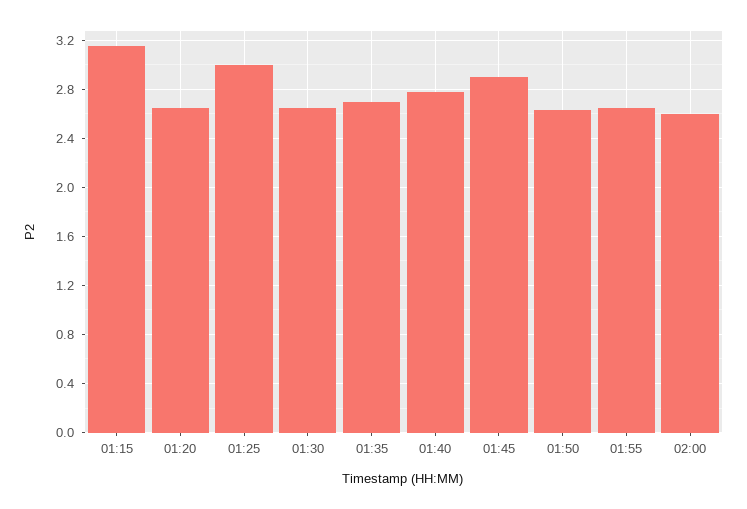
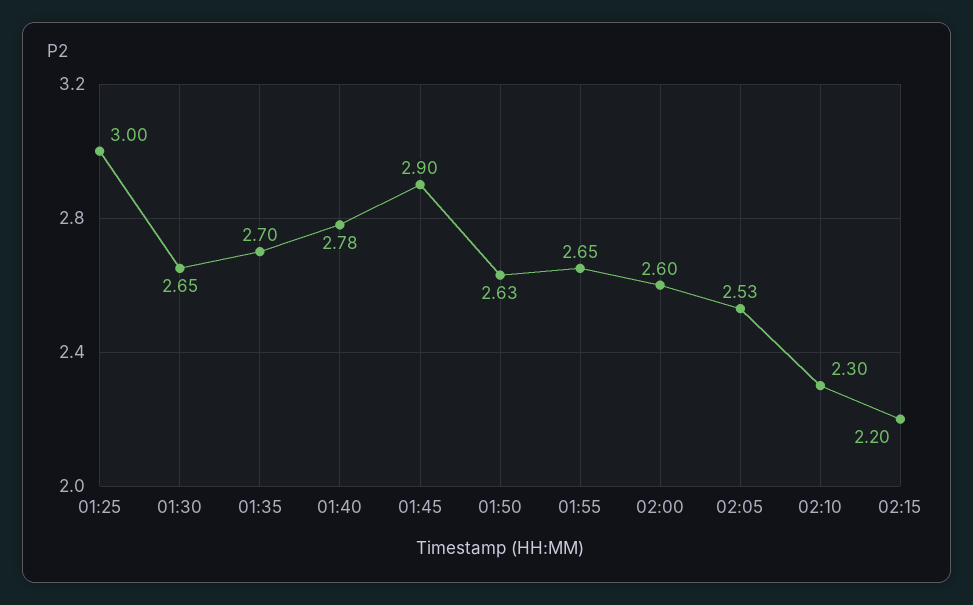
01:15: 3.15 -> none
01:20: 2.65 -> none
02:05: none -> 2.53
02:10: none -> 2.3
02:15: none -> 2.2

